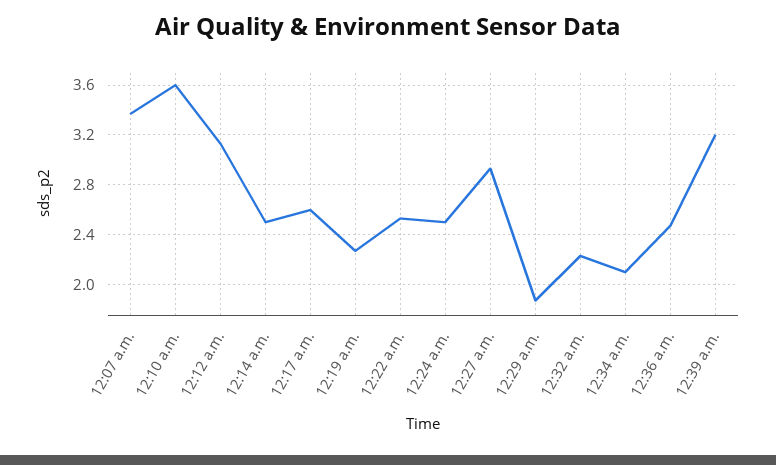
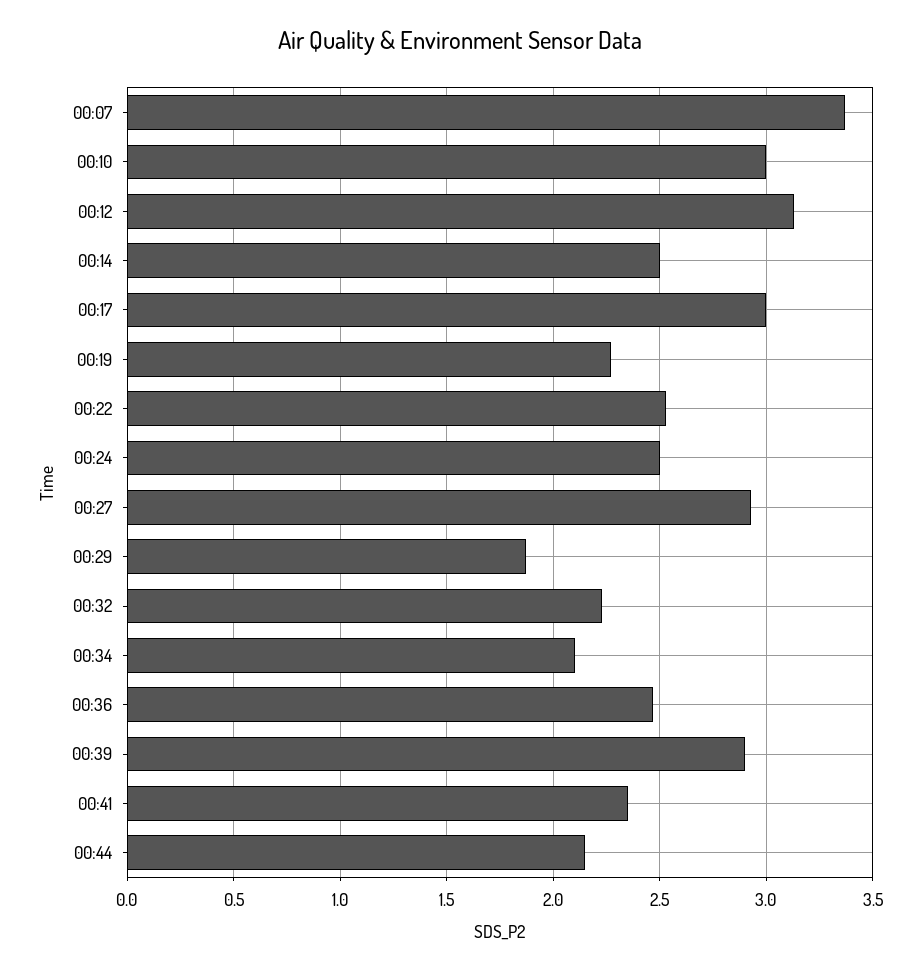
12:10 a.m.: 3.6 -> 3
12:17 a.m.: 2.6 -> 3
12:39 a.m.: 3.2 -> 2.9
00:41: none -> 2.35
00:44: none -> 2.15

